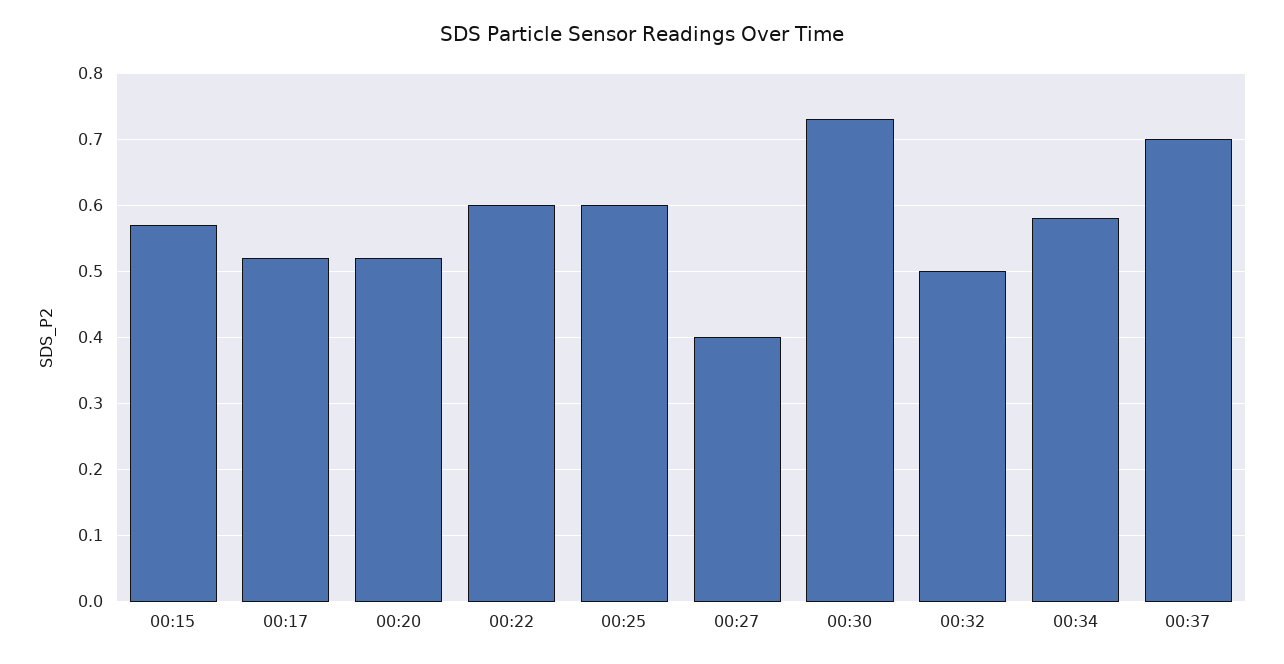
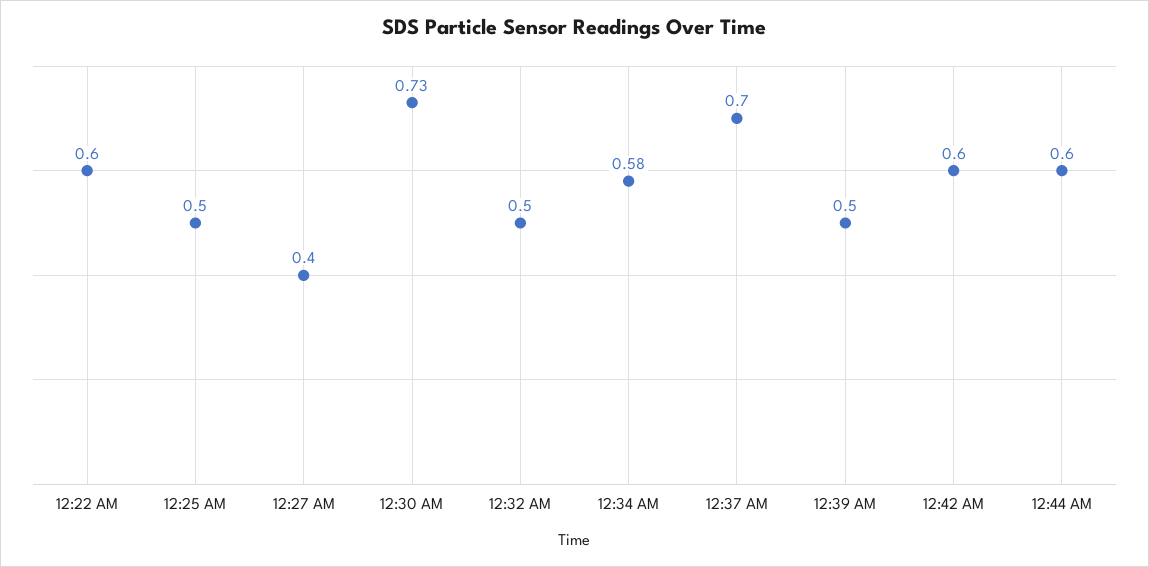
00:15: 0.57 -> none
00:17: 0.52 -> none
00:20: 0.52 -> none
00:25: 0.6 -> 0.5
12:39 AM: none -> 0.5
12:42 AM: none -> 0.6
12:44 AM: none -> 0.6

